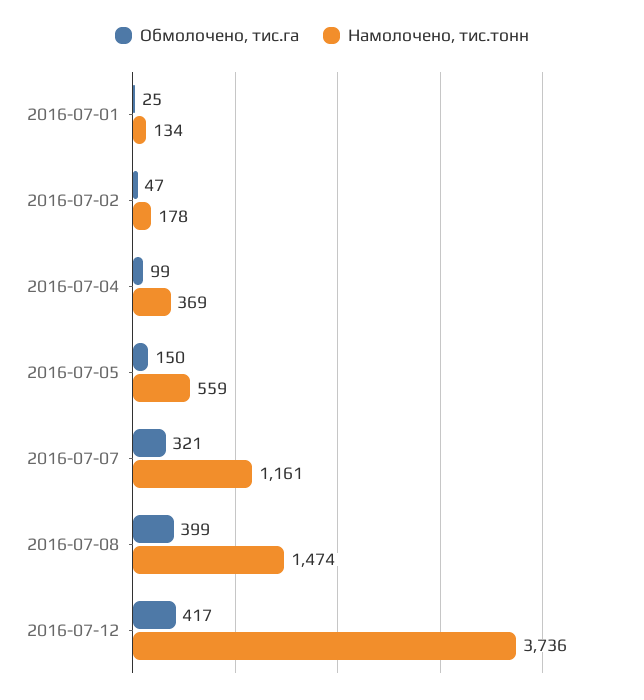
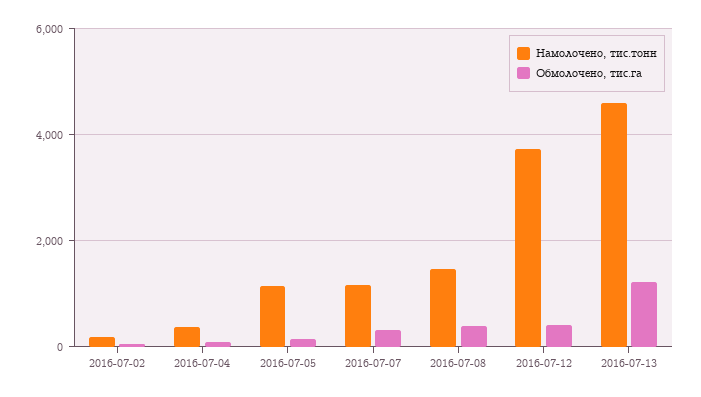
Обмолочено, тис.га, 2016-07-01: 25 -> none
Намолочено, тис.тонн, 2016-07-01: 134 -> none
Намолочено, тис.тонн, 2016-07-05: 559 -> 1200
Намолочено, тис.тонн, 2016-07-13: none -> 4600
Обмолочено, тис.га, 2016-07-13: none -> 1200

